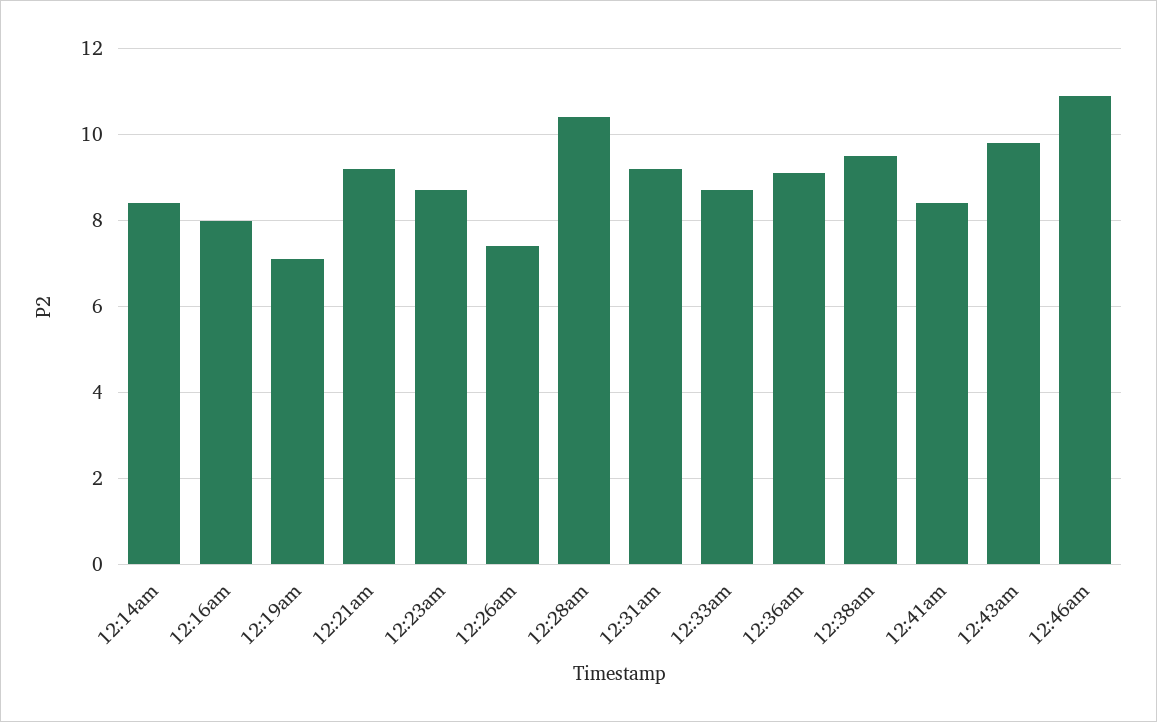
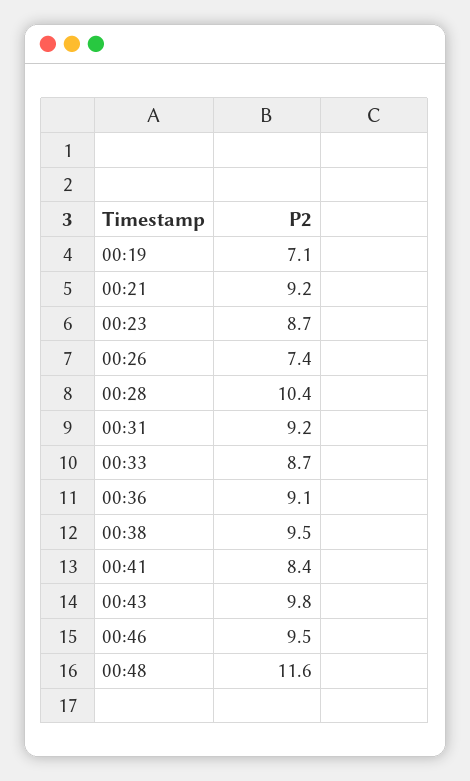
12:14am: 8.5 -> none
12:16am: 8 -> none
12:46am: 11 -> 9.5
00:48: none -> 11.6

